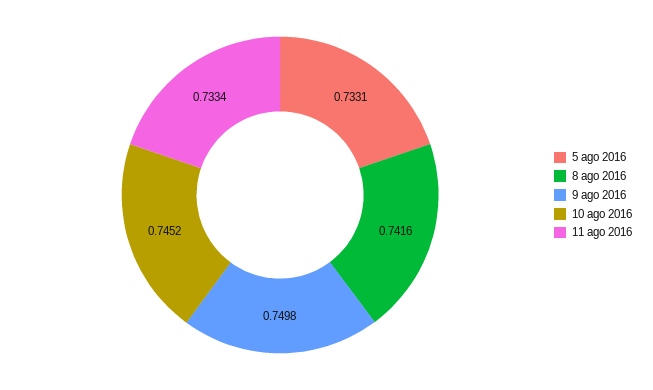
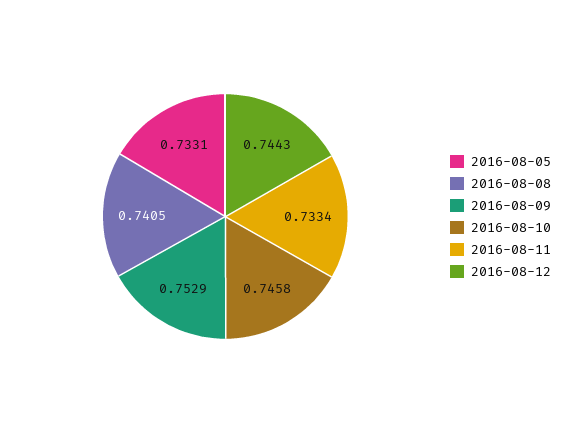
8 ago 2016: 0.7416 -> 0.7405
9 ago 2016: 0.7498 -> 0.7529
10 ago 2016: 0.7452 -> 0.7458
2016-08-12: none -> 0.7443

